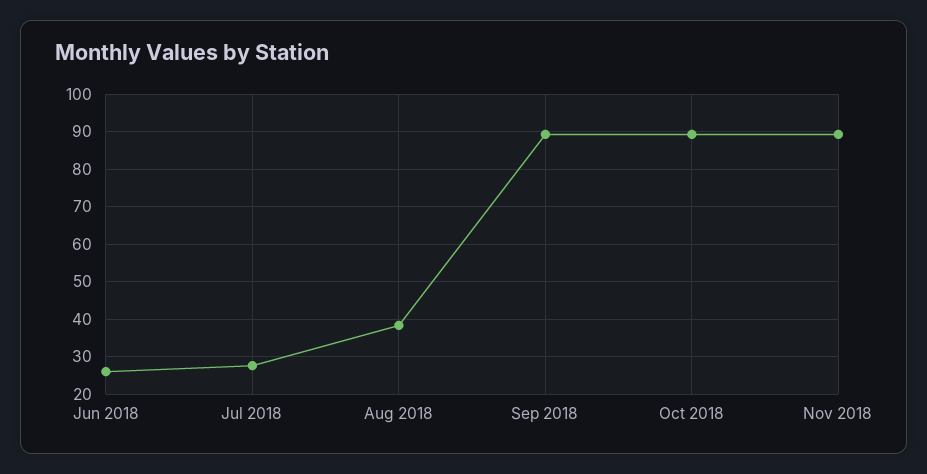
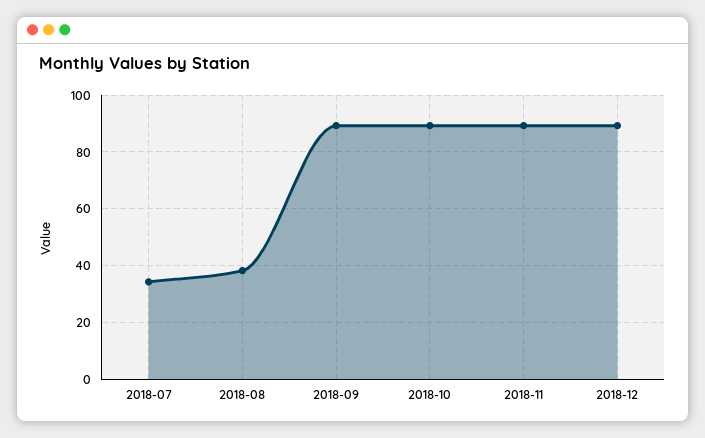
Jun 2018: 26 -> none
Jul 2018: 28 -> 35
2018-12: none -> 90

